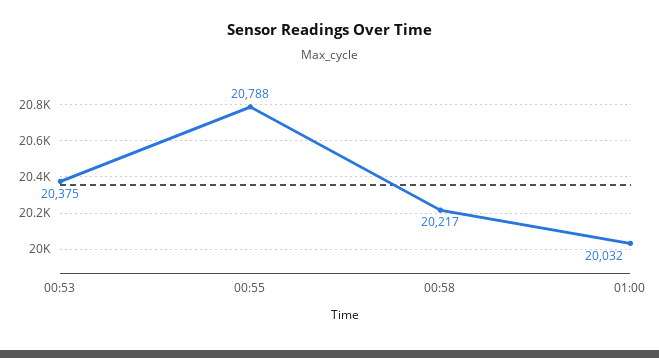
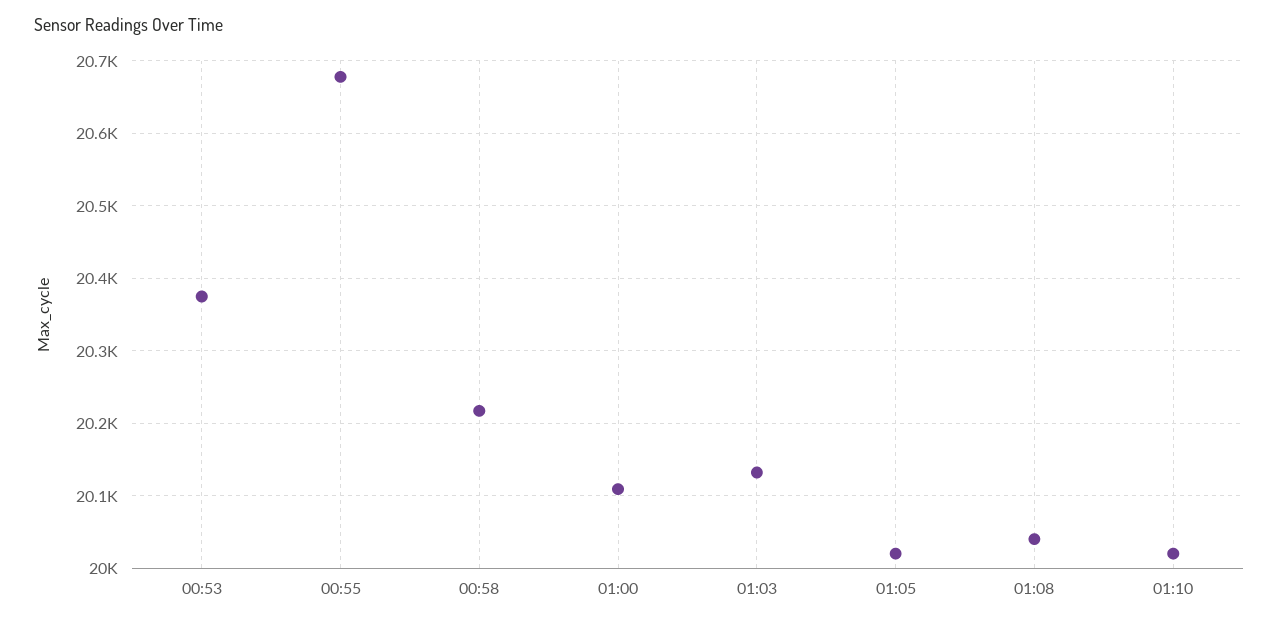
00:55: 20788 -> 20680
01:00: 20032 -> 20110
01:03: none -> 20130
01:05: none -> 20020
01:08: none -> 20040
01:10: none -> 20020

